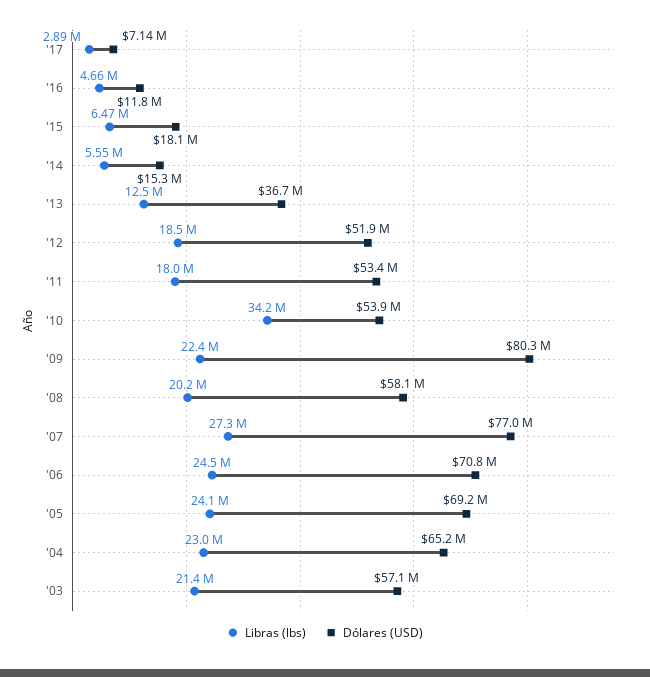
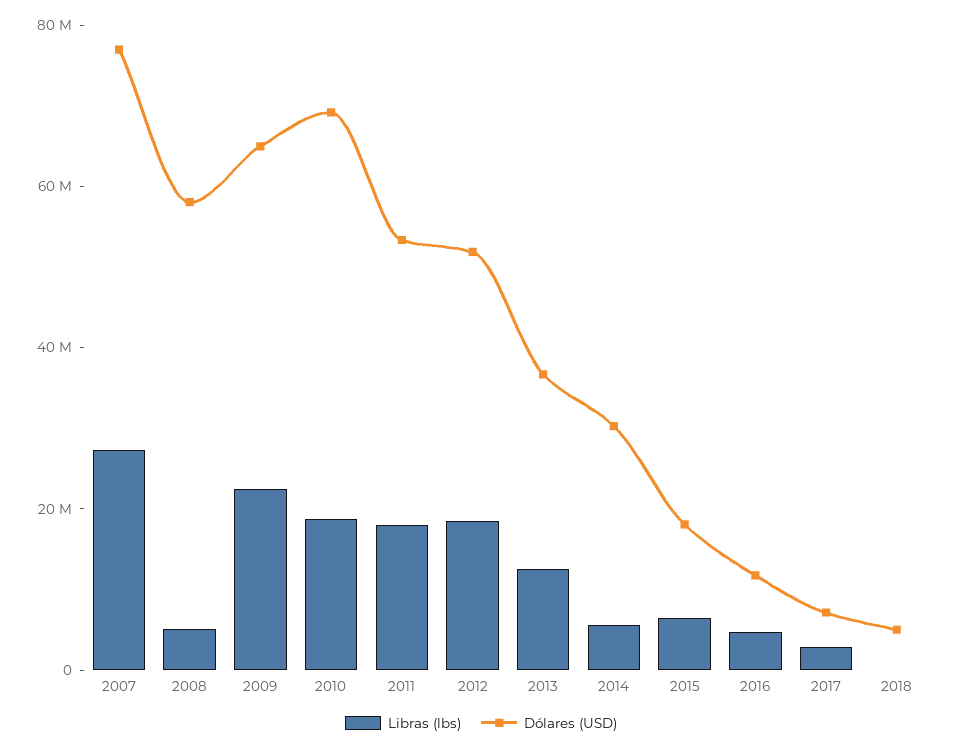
Dólares (USD), '14: 15300000 -> 30000000
Libras (lbs), '10: 34200000 -> 20000000
Dólares (USD), '10: 53900000 -> 70000000
Dólares (USD), '09: 80300000 -> 65000000
Libras (lbs), '08: 20200000 -> 5000000
Libras (lbs), '06: 24500000 -> none
Dólares (USD), '06: 70800000 -> none
Libras (lbs), '05: 24100000 -> none
Dólares (USD), '05: 69200000 -> none
Libras (lbs), '04: 23000000 -> none
Dólares (USD), '04: 65200000 -> none
Libras (lbs), '03: 21400000 -> none
Dólares (USD), '03: 57100000 -> none
Libras (lbs), 2018: none -> 0
Dólares (USD), 2018: none -> 5000000

